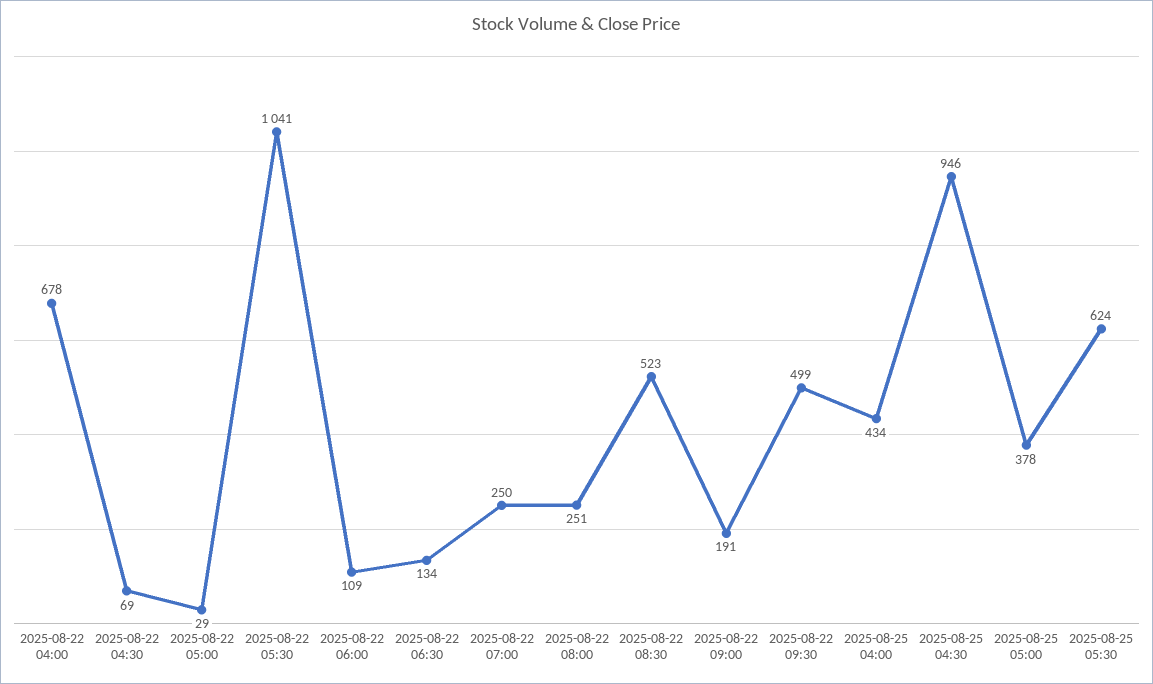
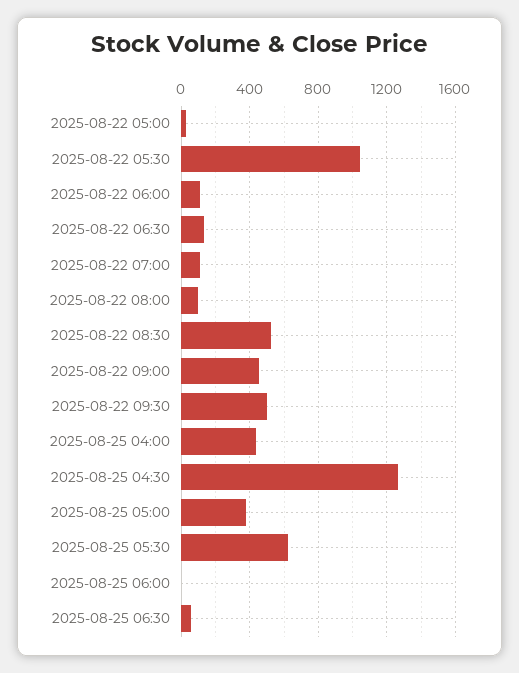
2025-08-22 04:00: 678 -> none
2025-08-22 04:30: 69 -> none
2025-08-22 07:00: 250 -> 100
2025-08-22 08:00: 251 -> 100
2025-08-22 09:00: 191 -> 450
2025-08-25 04:30: 946 -> 1250
2025-08-25 06:00: none -> 0
2025-08-25 06:30: none -> 50

